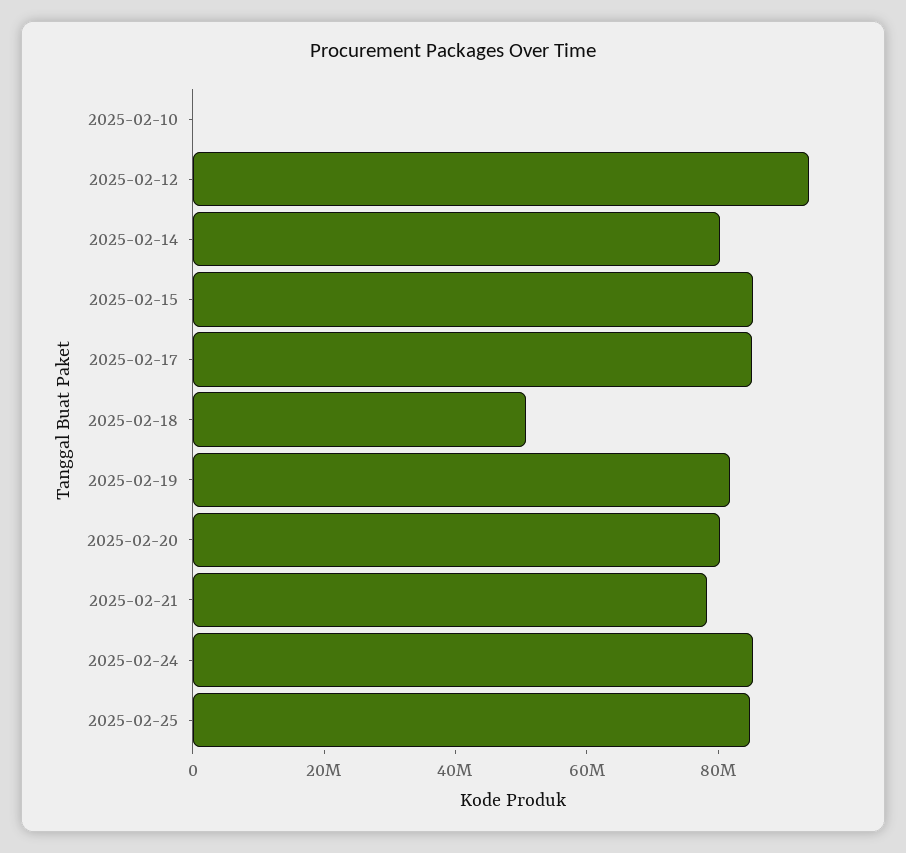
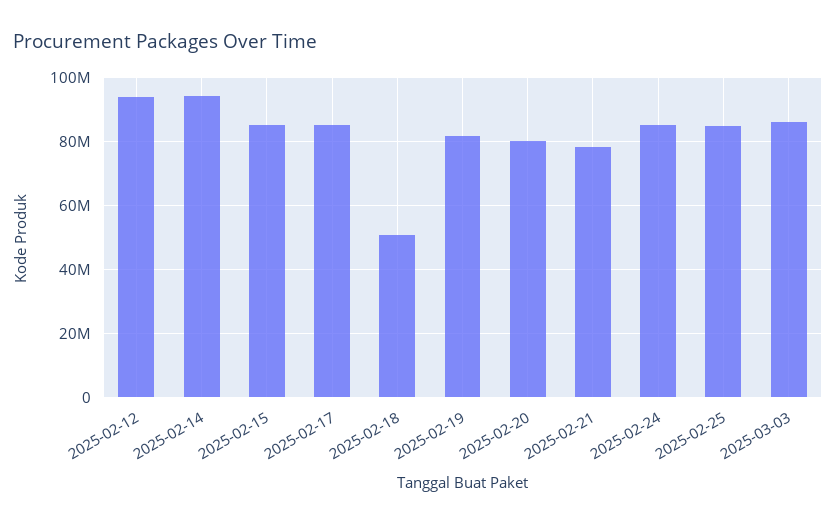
2025-02-10: 0 -> none
2025-02-14: 80000000 -> 94000000
2025-03-03: none -> 86000000

